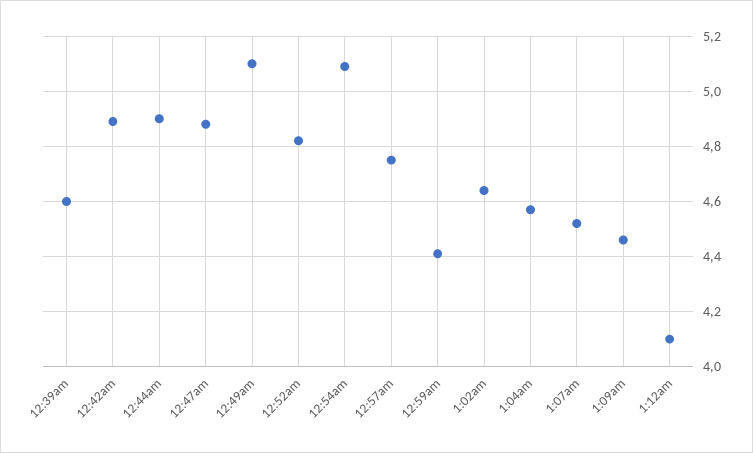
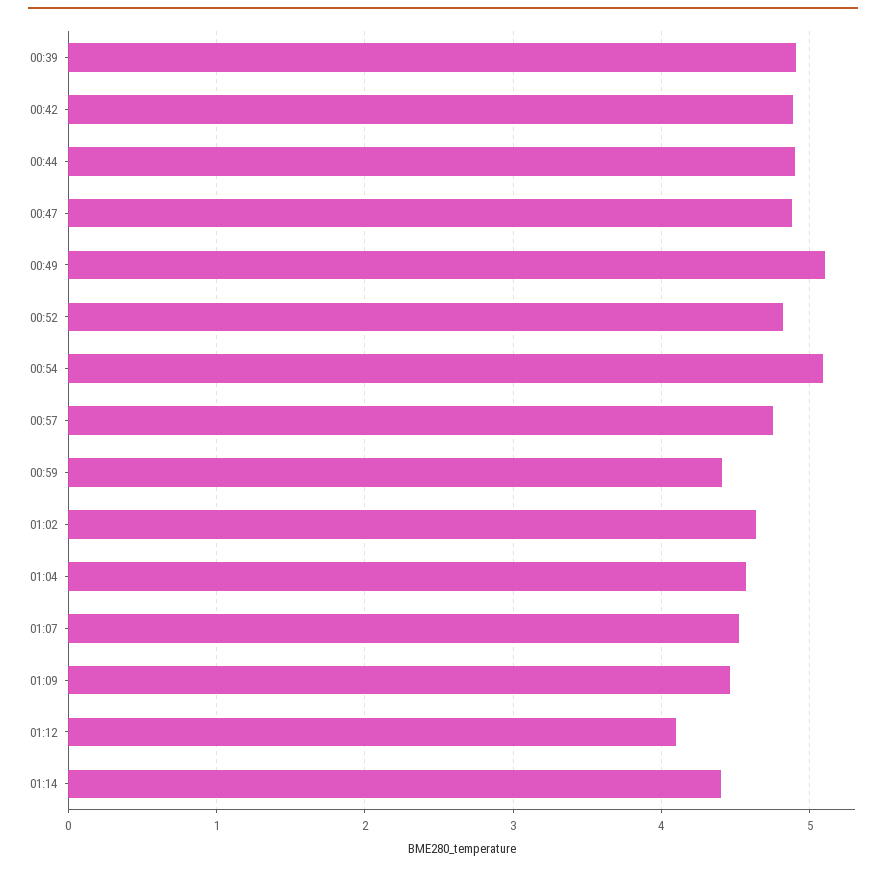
12:39am: 4.6 -> 4.9
01:14: none -> 4.4

